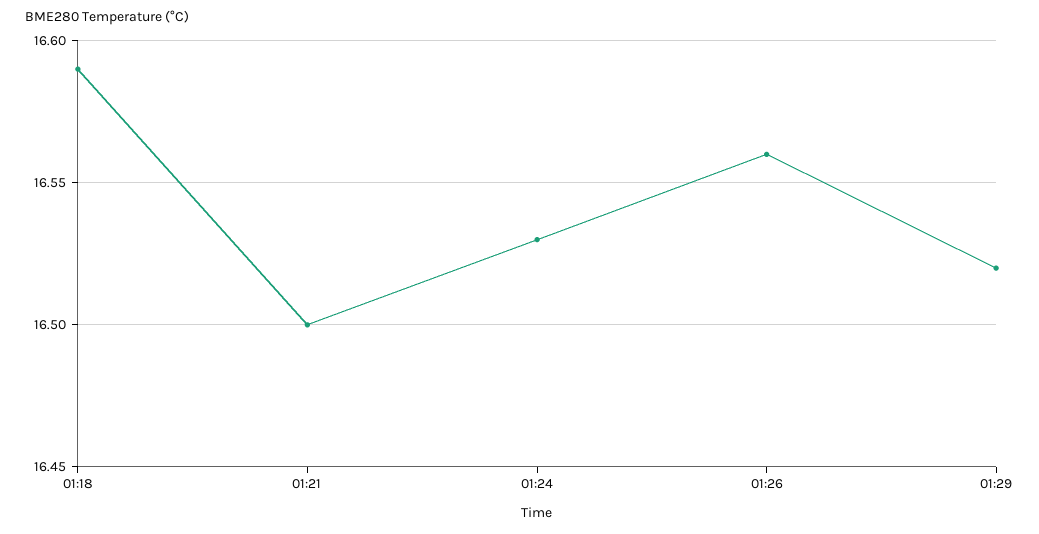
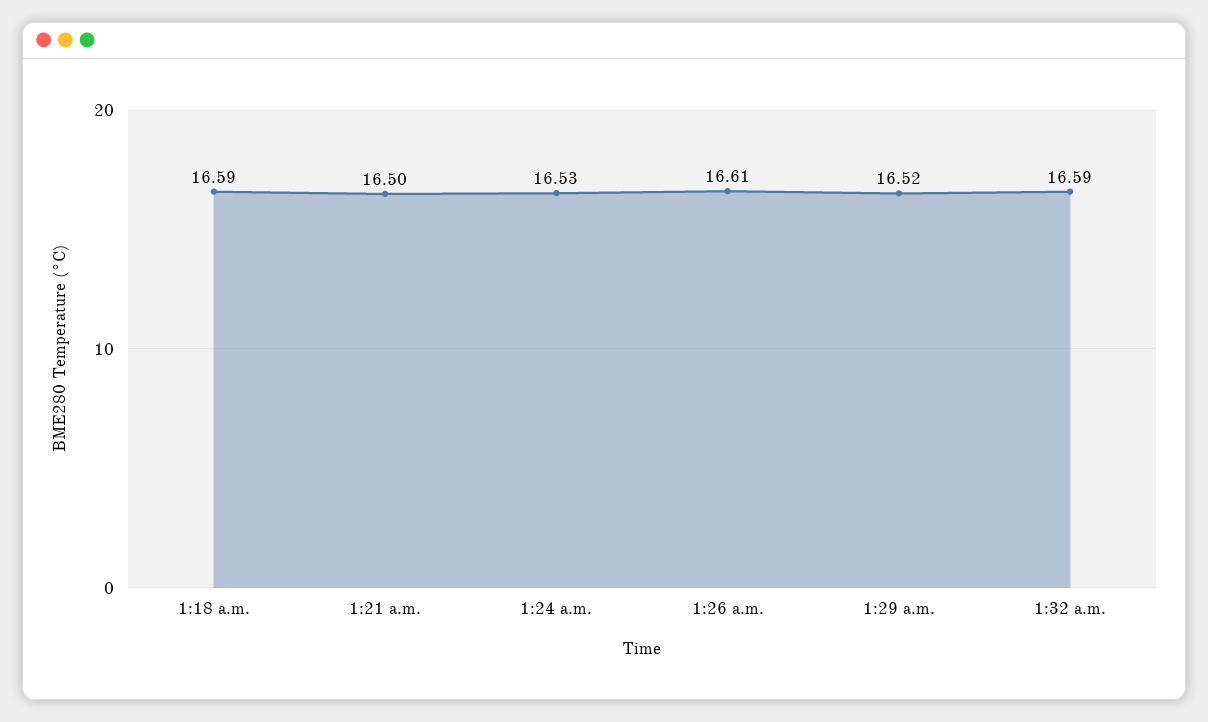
01:26: 16.56 -> 16.61
1:32 a.m.: none -> 16.59

